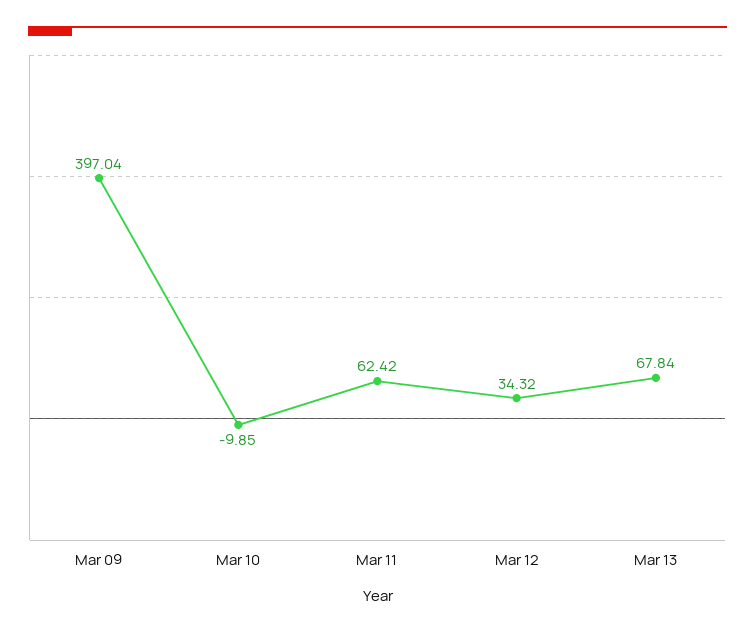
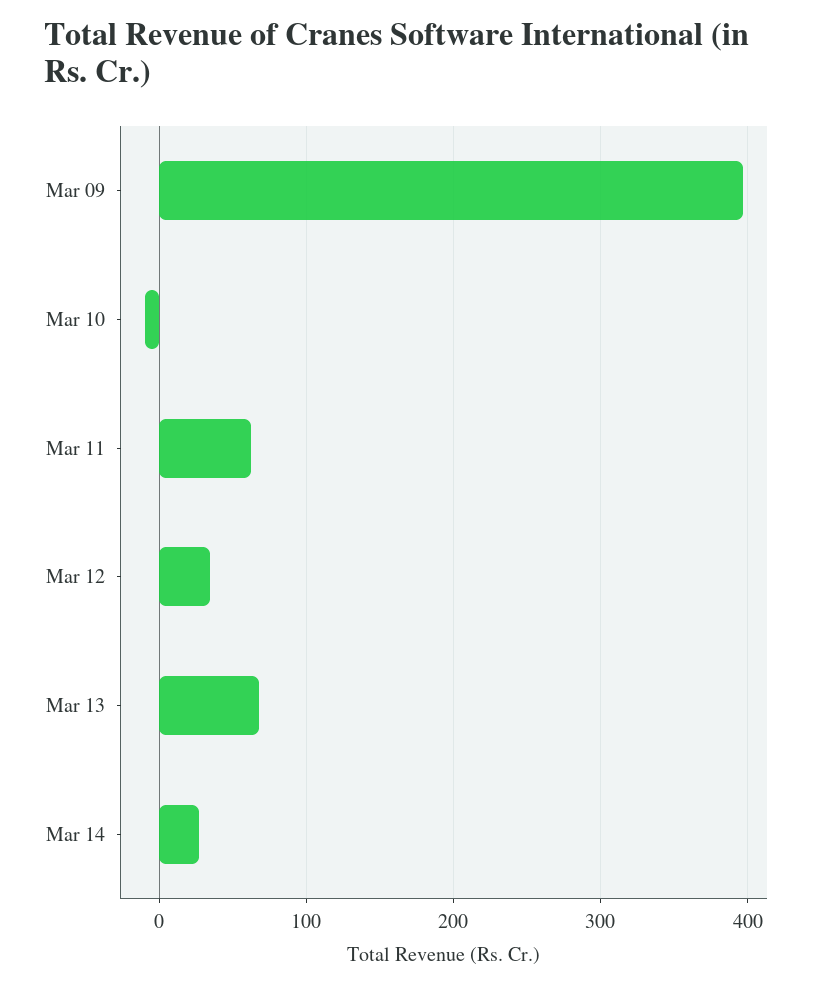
Mar 14: none -> 30

